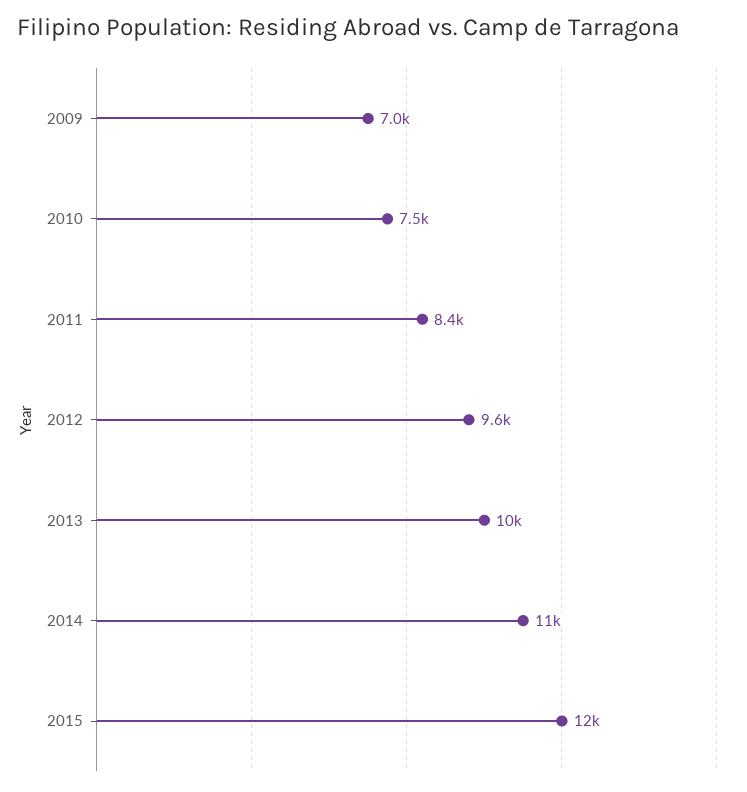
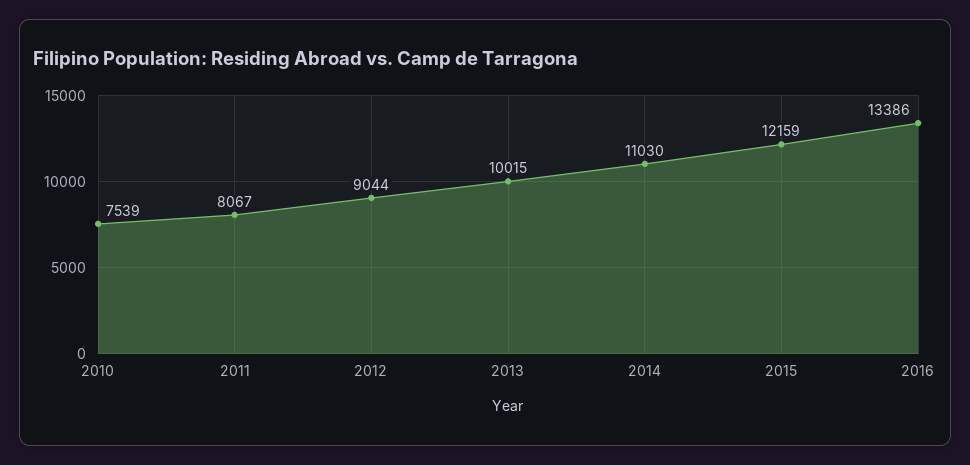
2009: 7000 -> none
2011: 8400 -> 8067
2012: 9600 -> 9044
2016: none -> 13386

